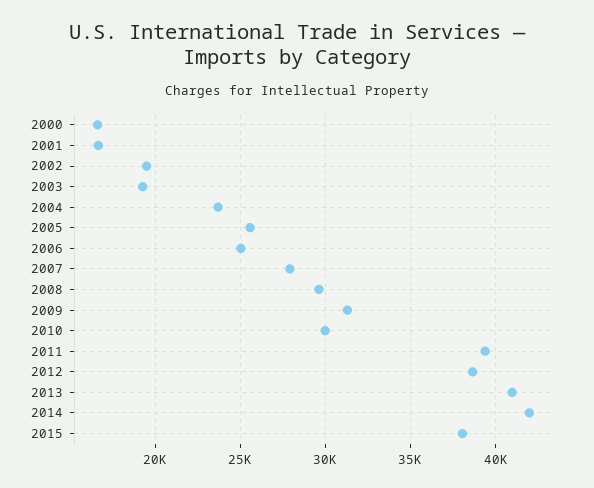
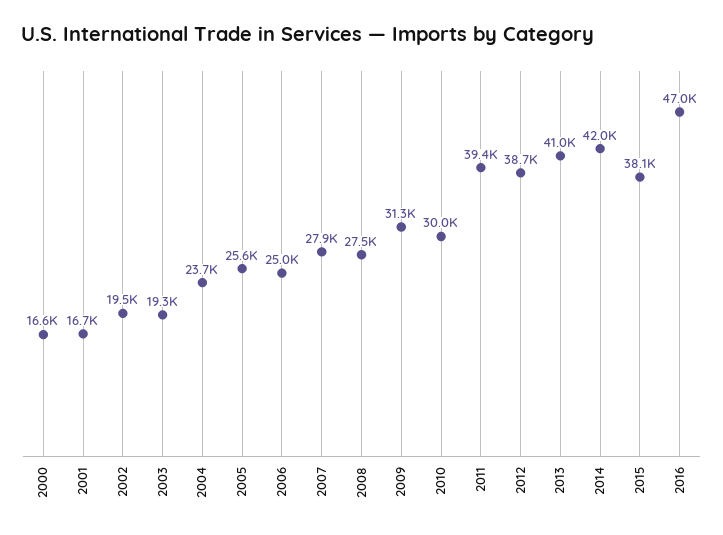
2008: 29500 -> 27500
2016: none -> 47000

